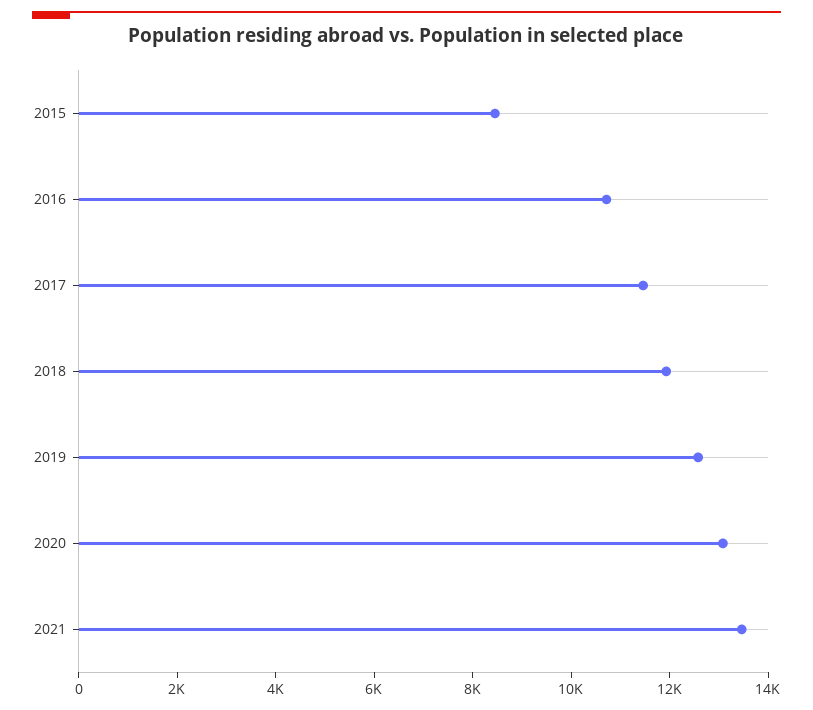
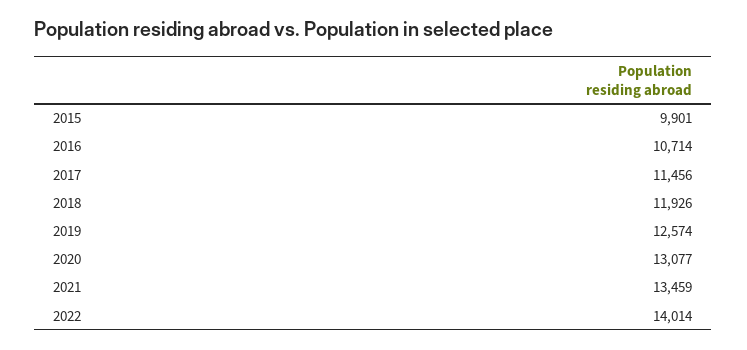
2015: 8500 -> 9901
2022: none -> 14014

